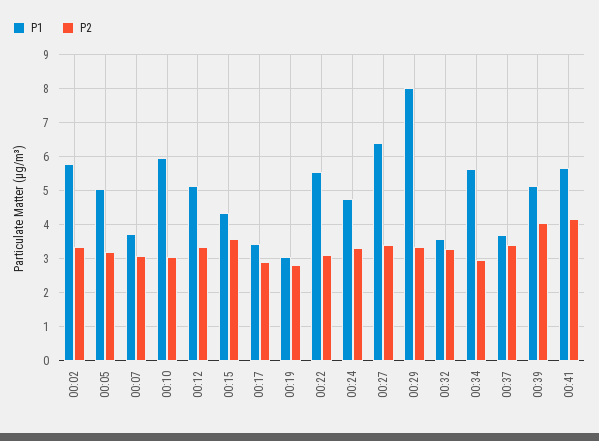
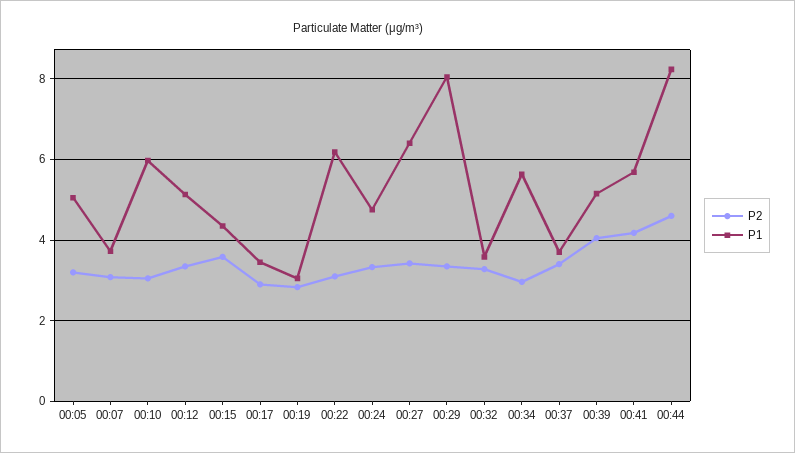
P1, 00:02: 5.8 -> none
P2, 00:02: 3.4 -> none
P1, 00:22: 5.6 -> 6.2
P2, 00:44: none -> 4.6
P1, 00:44: none -> 8.2

